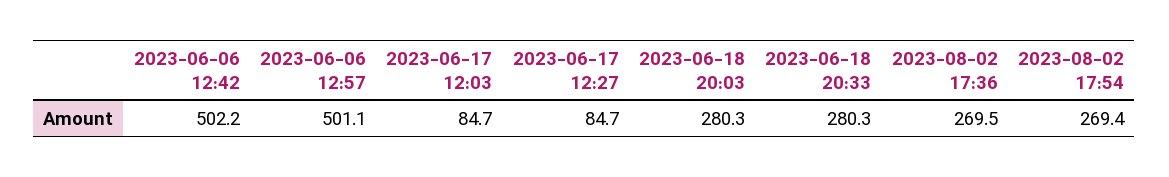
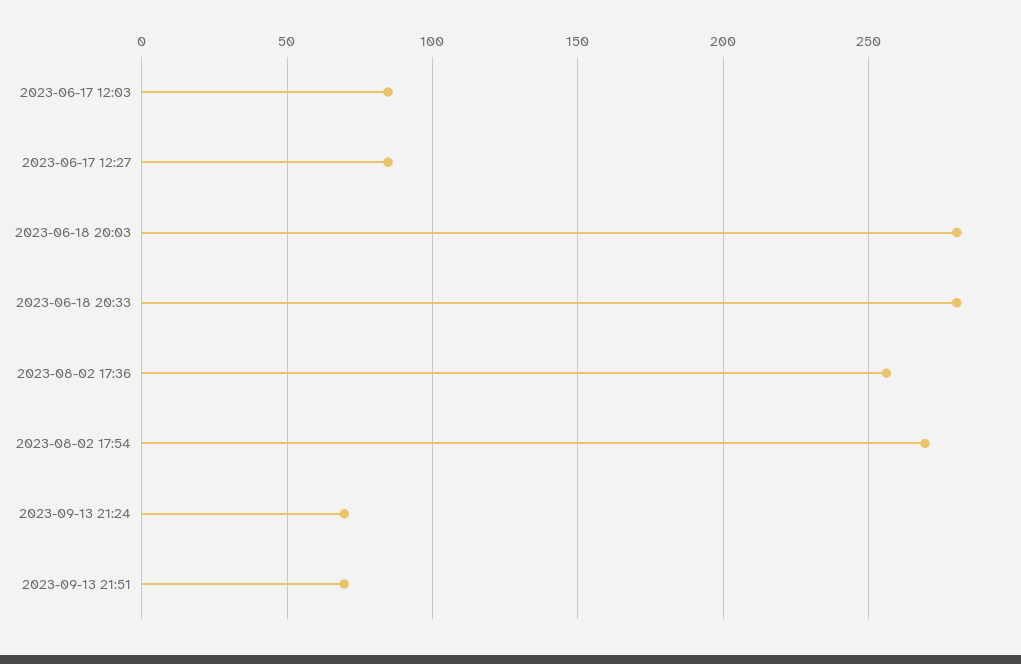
2023-06-06 12:42: 502.2 -> none
2023-06-06 12:57: 501.1 -> none
2023-08-02 17:36: 269.5 -> 255
2023-09-13 21:24: none -> 70
2023-09-13 21:51: none -> 70

